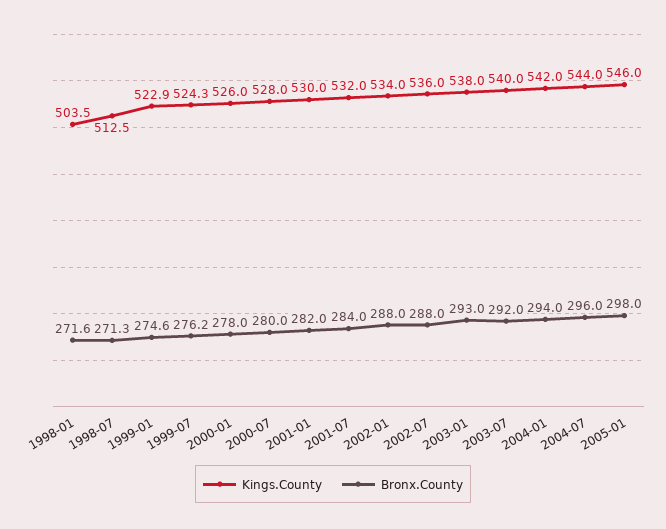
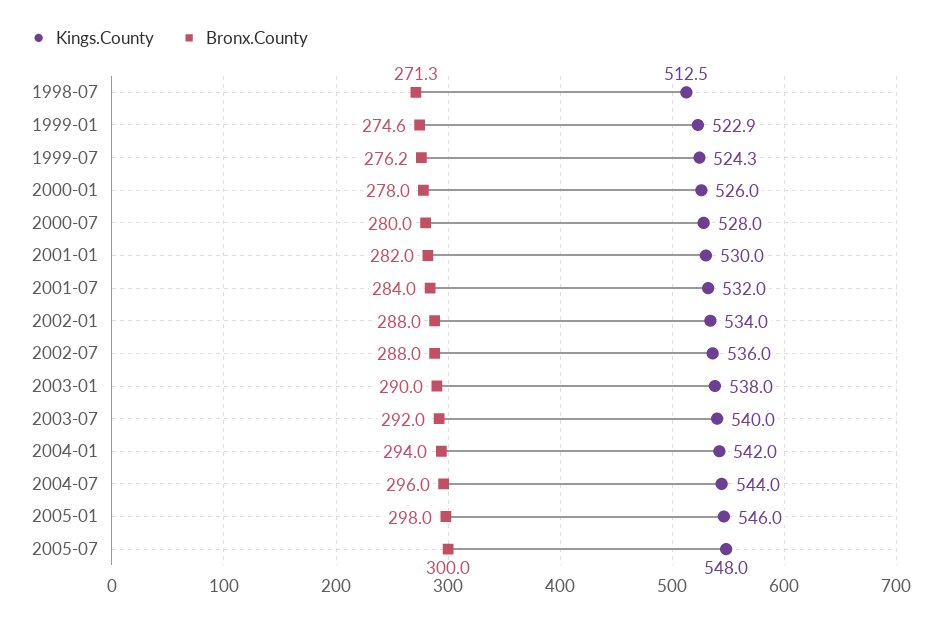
Kings.County, 1998-01: 503.5 -> none
Bronx.County, 1998-01: 271.6 -> none
Bronx.County, 2003-01: 293 -> 290
Kings.County, 2005-07: none -> 548
Bronx.County, 2005-07: none -> 300

